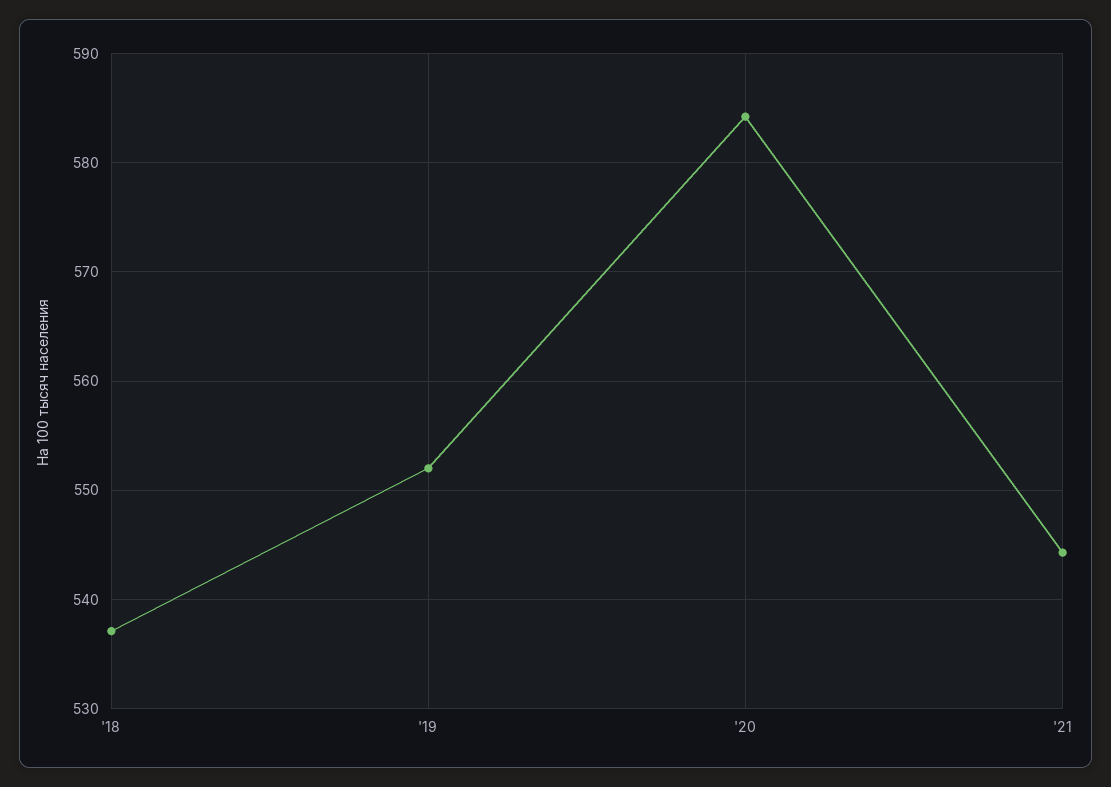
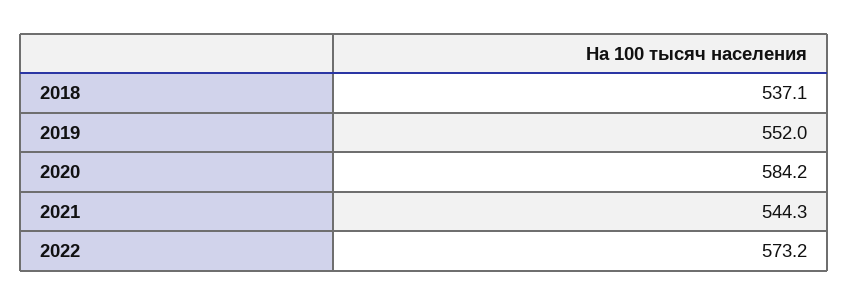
2022: none -> 573.2

